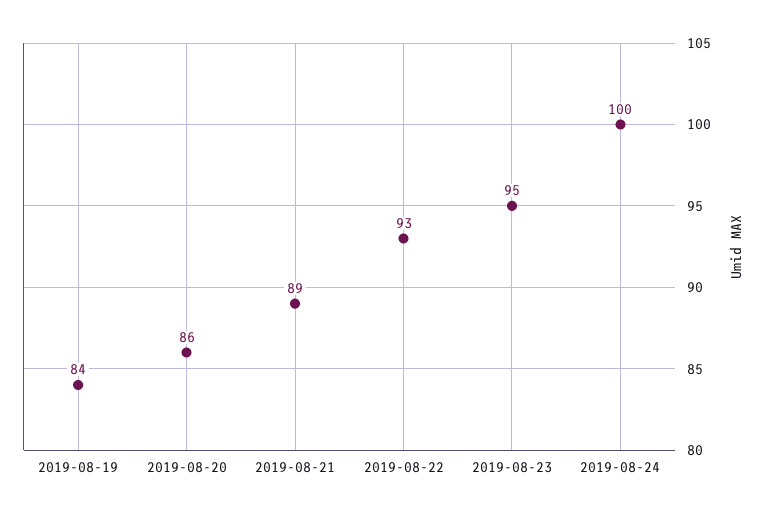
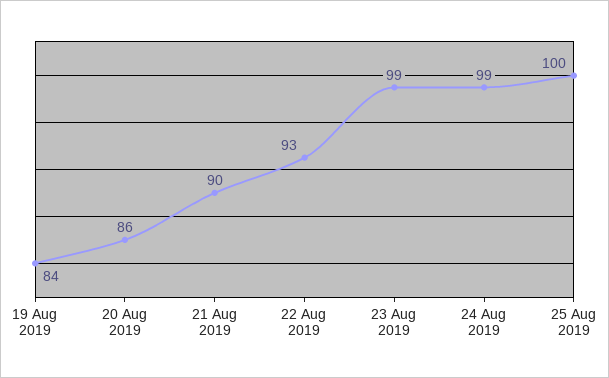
2019-08-21: 89 -> 90
2019-08-23: 95 -> 99
2019-08-24: 100 -> 99
25 Aug 2019: none -> 100

